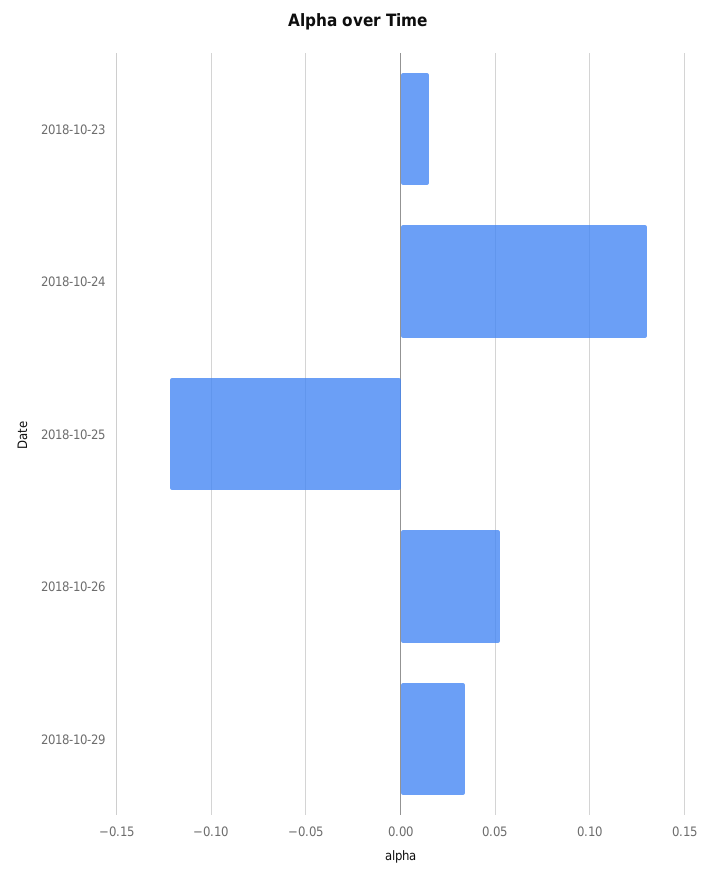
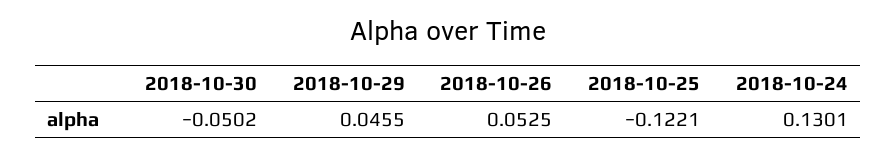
2018-10-23: 0.015 -> none
2018-10-29: 0.035 -> 0.0455
2018-10-30: none -> -0.0502

